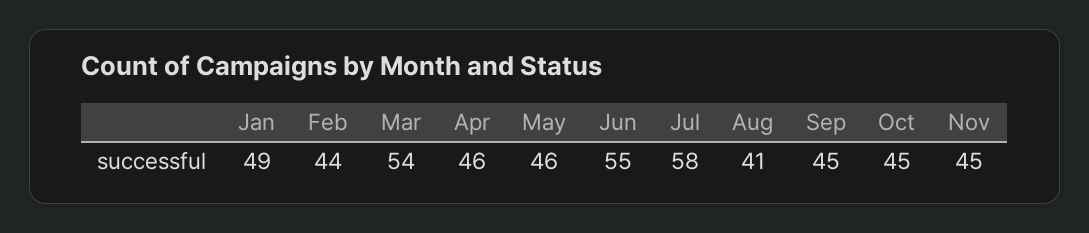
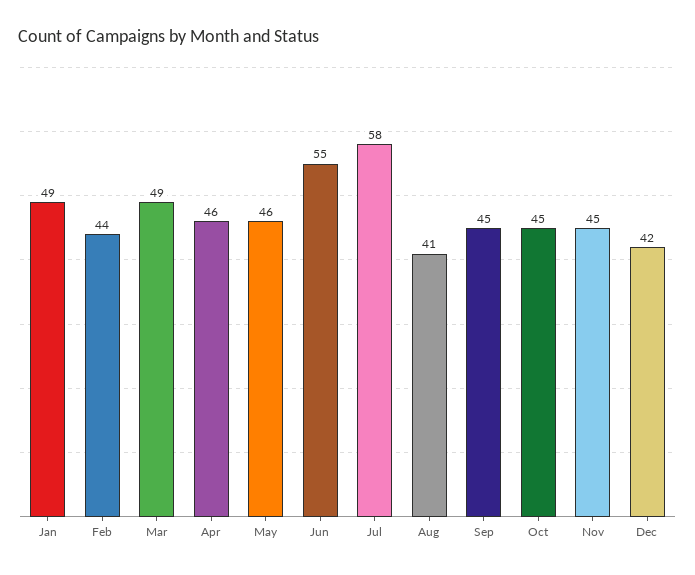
Mar: 54 -> 49
Dec: none -> 42

